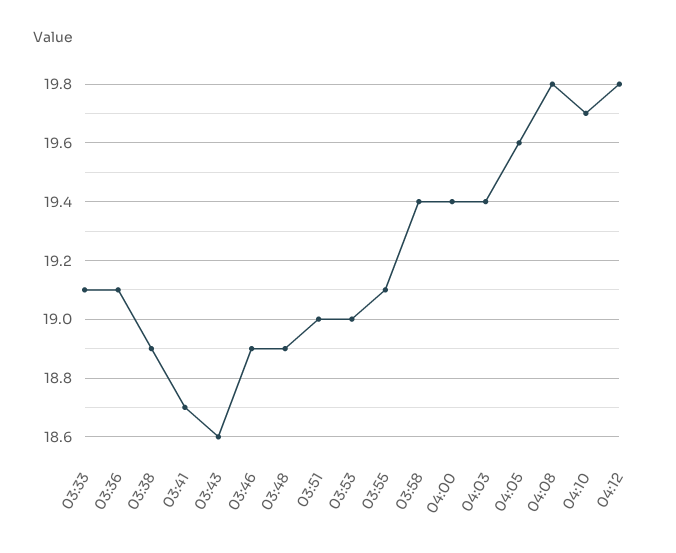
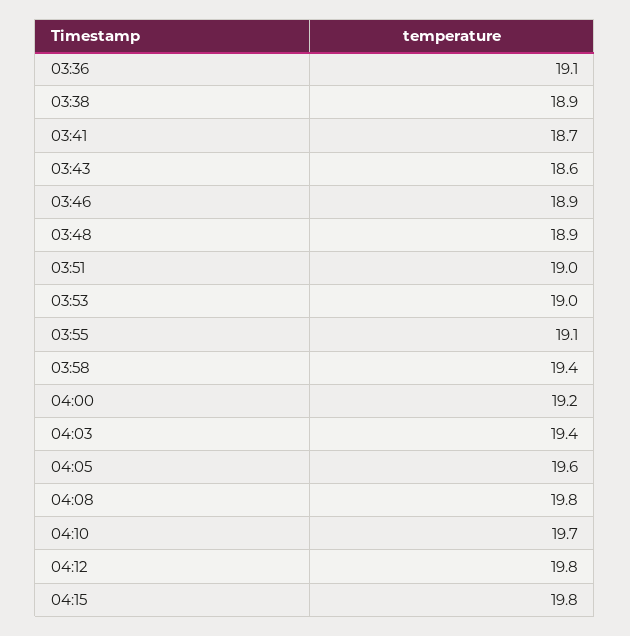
03:33: 19.1 -> none
04:00: 19.4 -> 19.2
04:15: none -> 19.8

